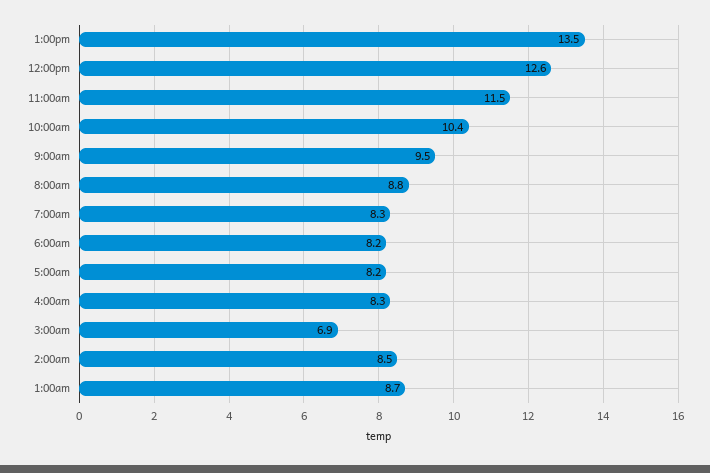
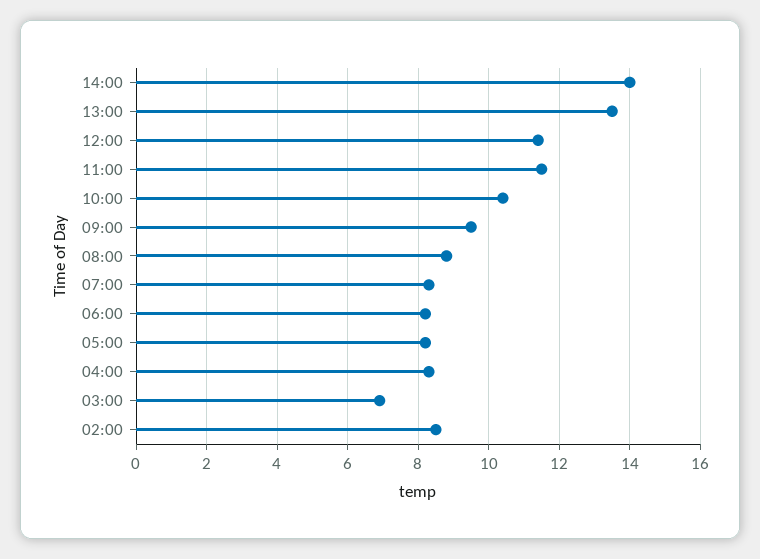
12:00pm: 12.6 -> 11.5
1:00am: 8.7 -> none
14:00: none -> 14

